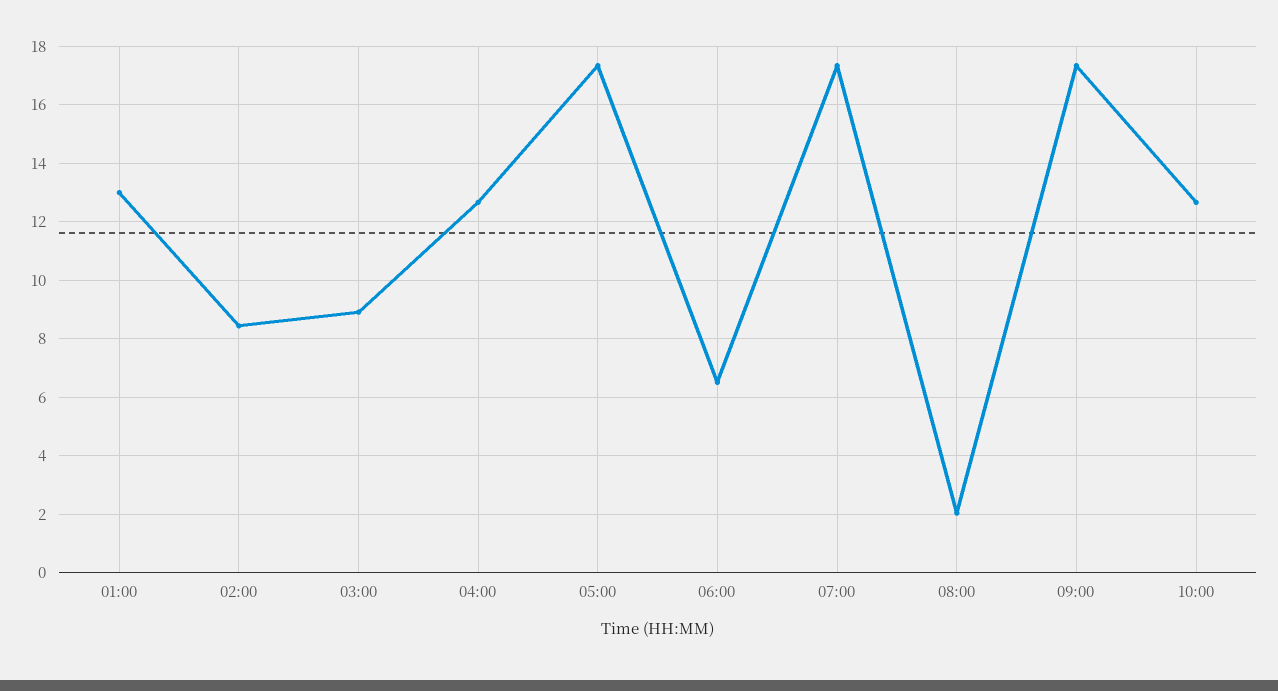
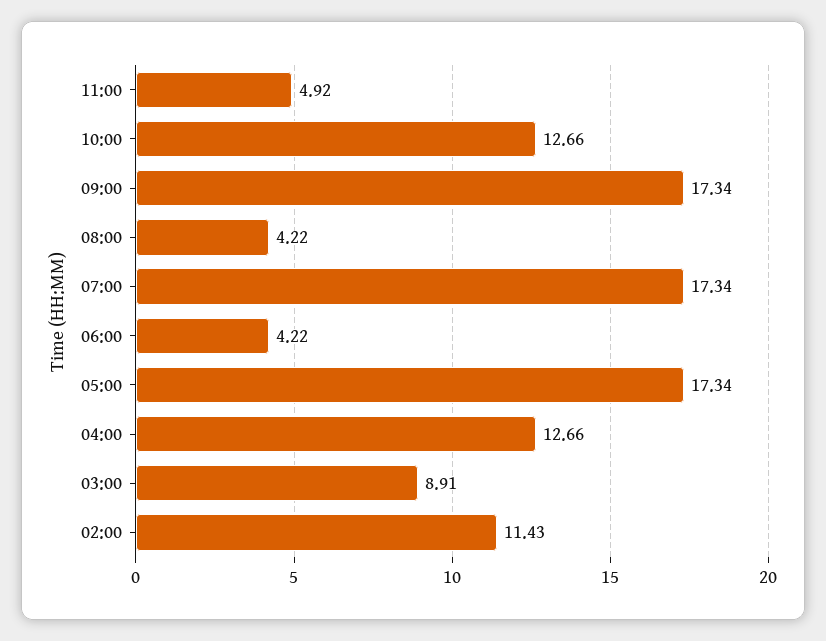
01:00: 13 -> none
02:00: 8.5 -> 11.43
06:00: 6.5 -> 4.22
08:00: 2 -> 4.22
11:00: none -> 4.92

